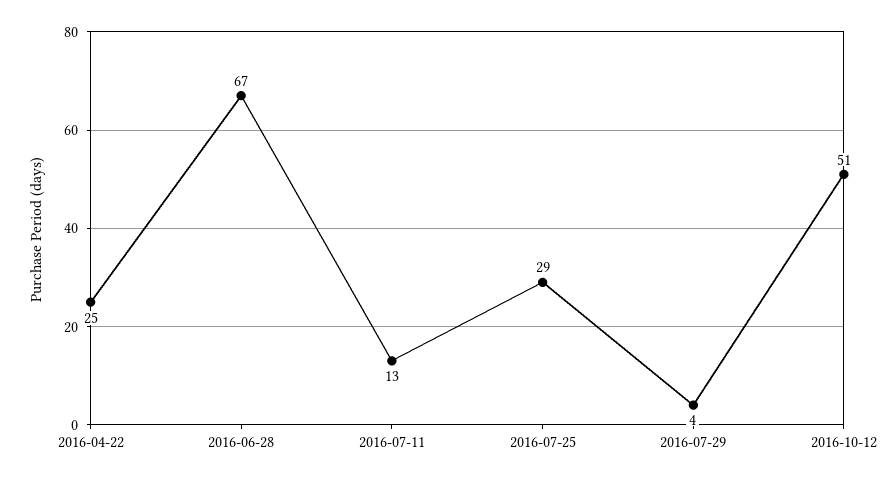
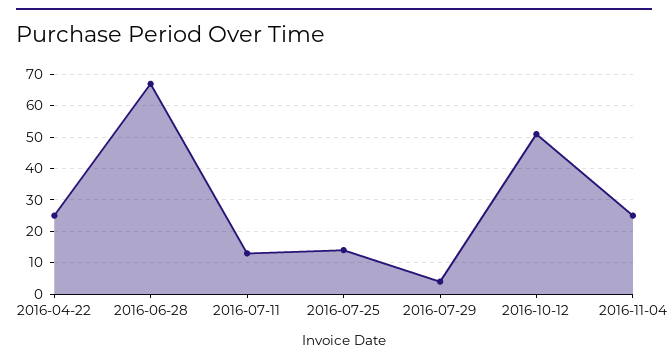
2016-07-25: 29 -> 15
2016-11-04: none -> 25

